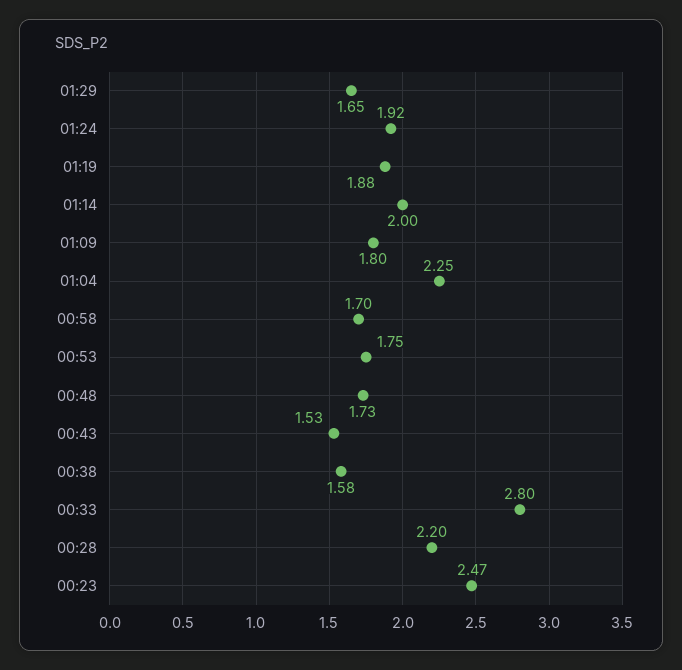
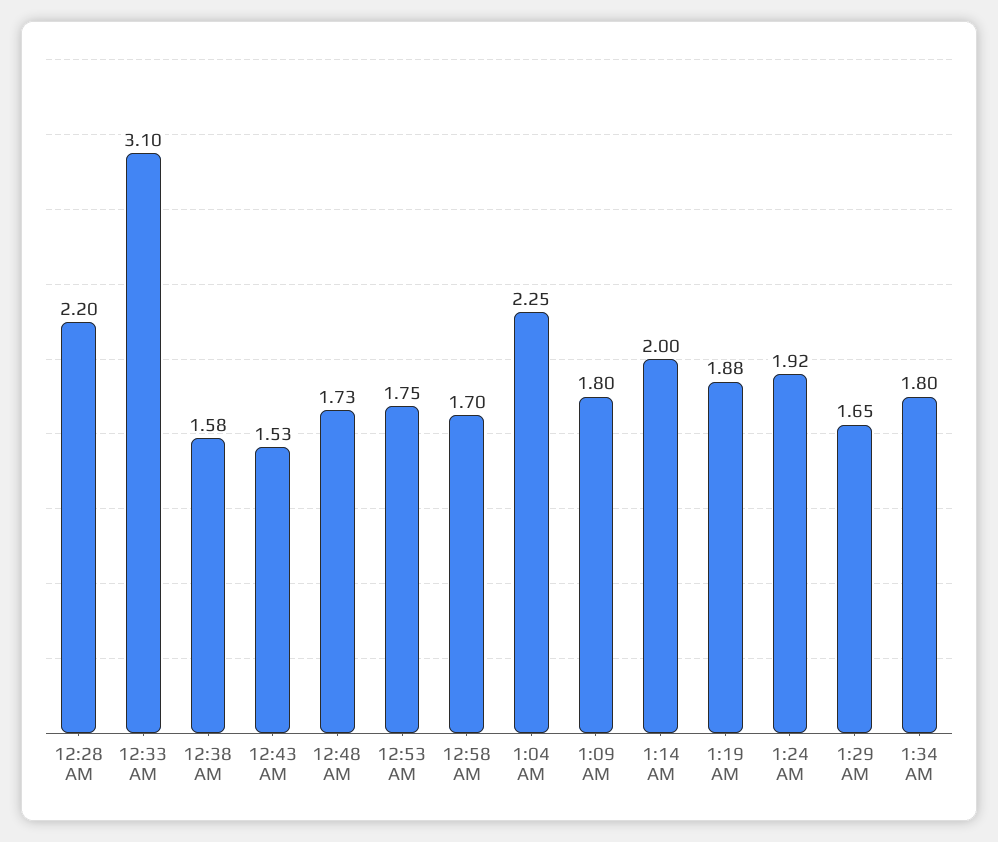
00:33: 2.8 -> 3.1
00:23: 2.47 -> none
1:34 AM: none -> 1.8

